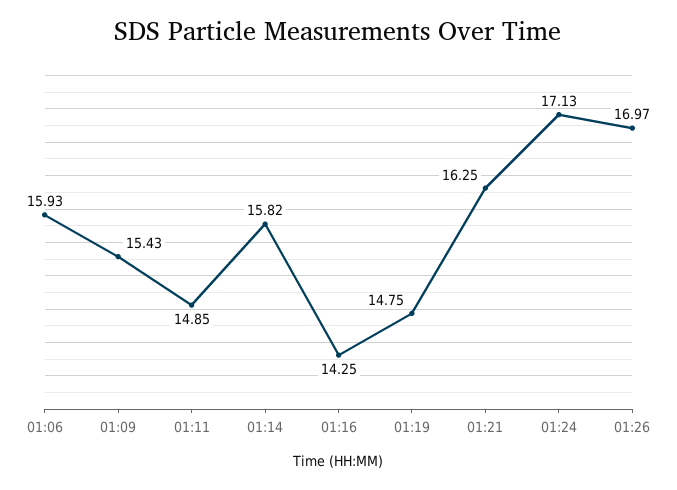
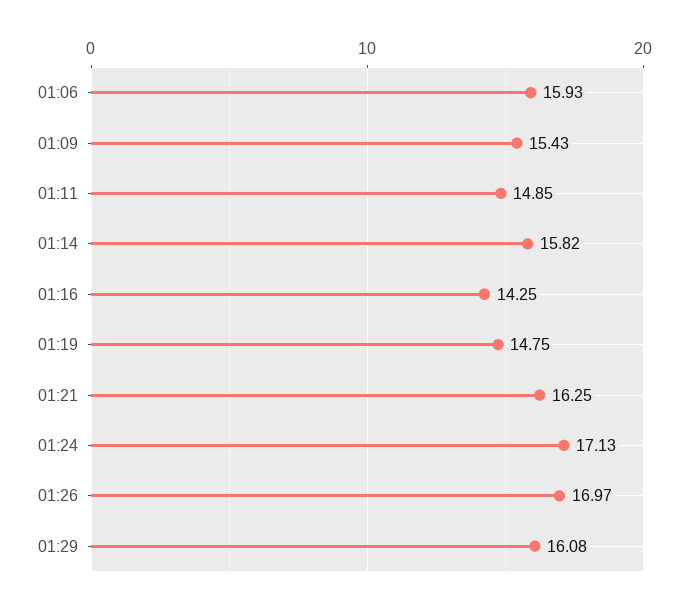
01:29: none -> 16.08

